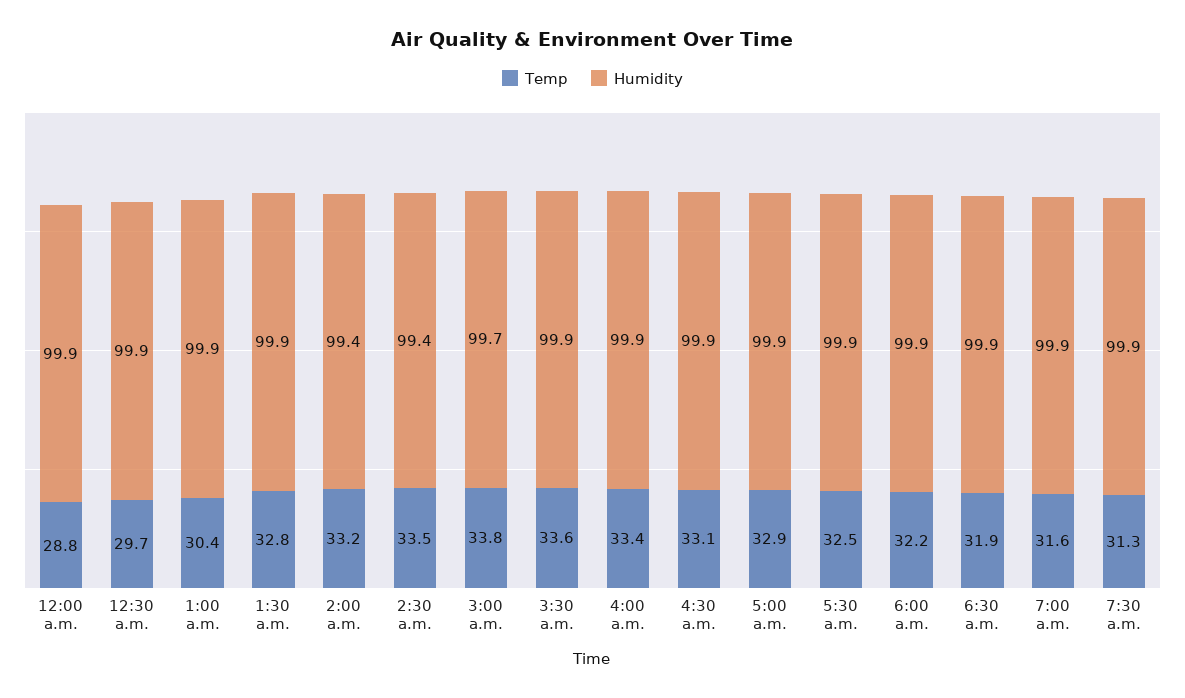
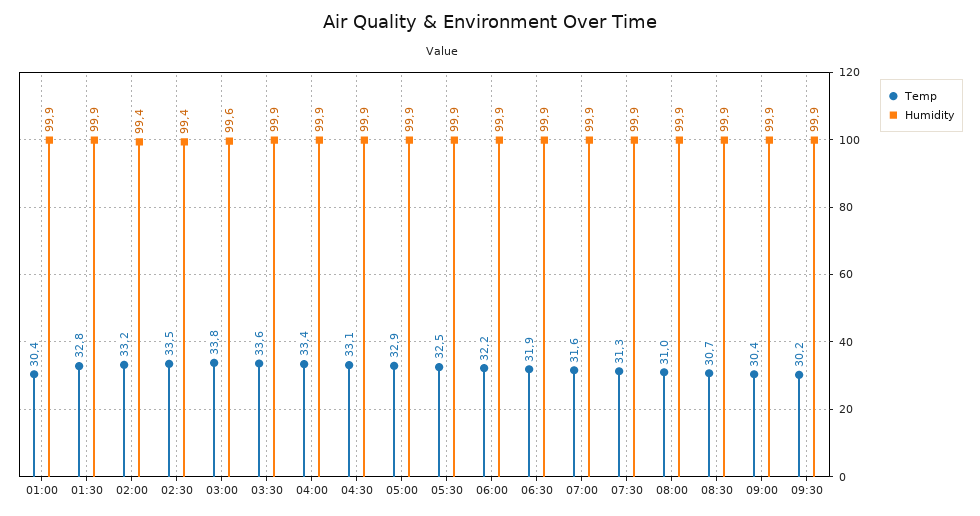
Temp, 12:00 a.m.: 28.8 -> none
Humidity, 12:00 a.m.: 99.9 -> none
Temp, 12:30 a.m.: 29.7 -> none
Humidity, 12:30 a.m.: 99.9 -> none
Humidity, 3:00 a.m.: 99.7 -> 99.6
Temp, 08:00: none -> 31
Humidity, 08:00: none -> 99.9
Temp, 08:30: none -> 30.7
Humidity, 08:30: none -> 99.9
Temp, 09:00: none -> 30.4
Humidity, 09:00: none -> 99.9
Temp, 09:30: none -> 30.2
Humidity, 09:30: none -> 99.9

